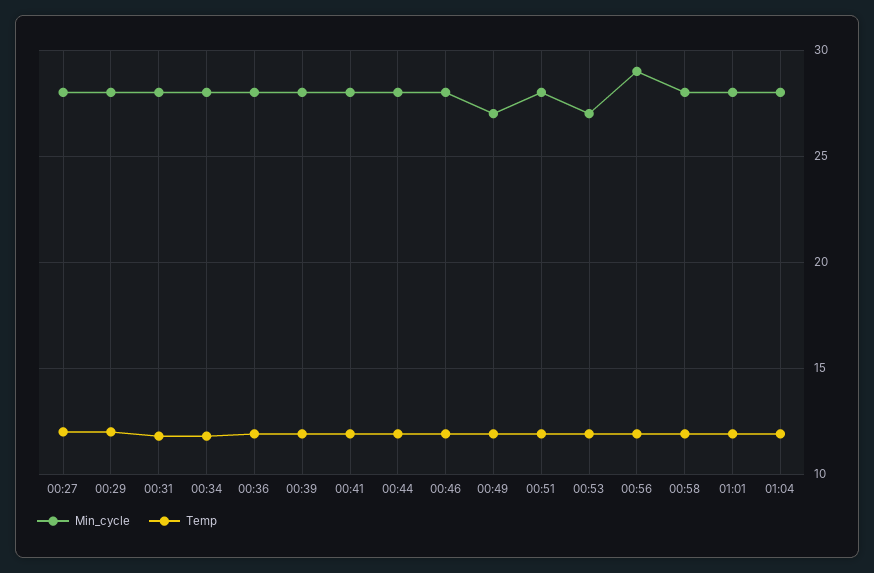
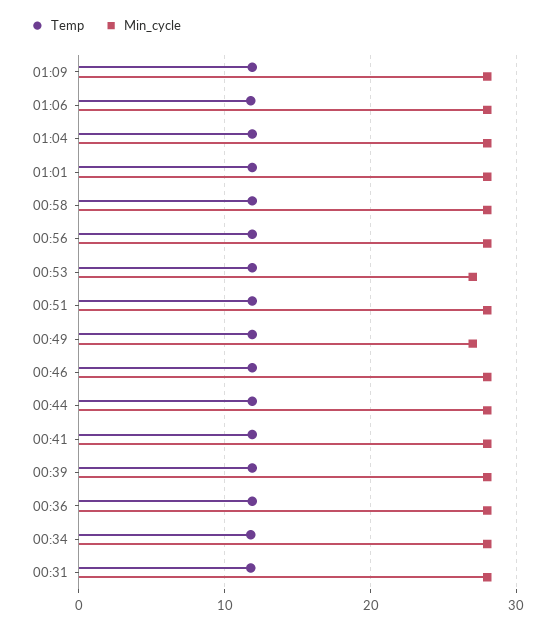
Min_cycle, 00:27: 28 -> none
Temp, 00:27: 12 -> none
Min_cycle, 00:29: 28 -> none
Temp, 00:29: 12 -> none
Min_cycle, 00:56: 29 -> 28
Temp, 01:09: none -> 12
Min_cycle, 01:09: none -> 28
Temp, 01:06: none -> 12
Min_cycle, 01:06: none -> 28

